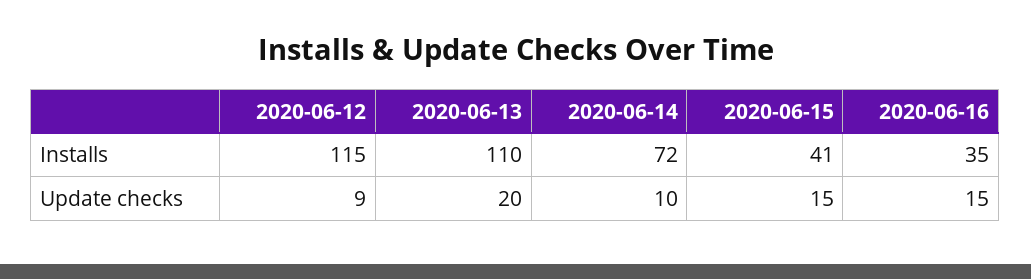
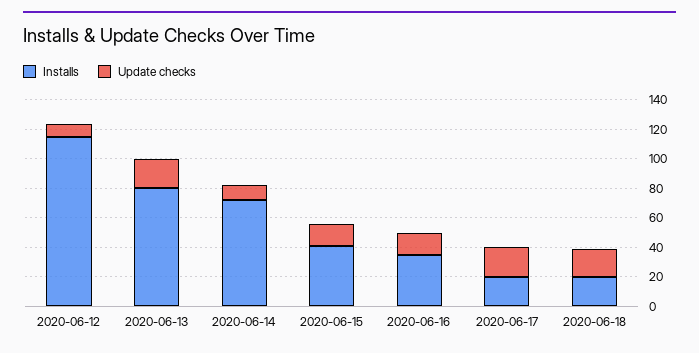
Installs, 2020-06-13: 110 -> 80
Installs, 2020-06-17: none -> 20
Update checks, 2020-06-17: none -> 20
Installs, 2020-06-18: none -> 20
Update checks, 2020-06-18: none -> 20

